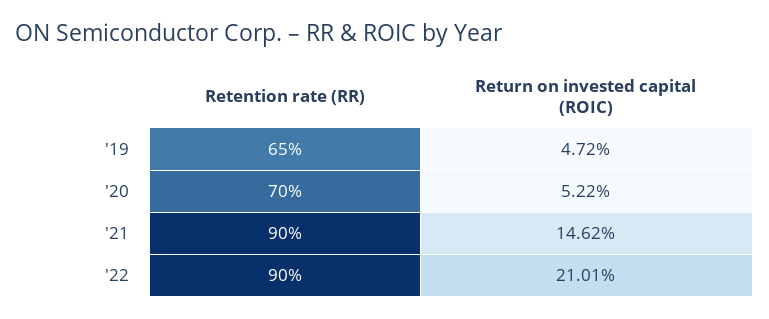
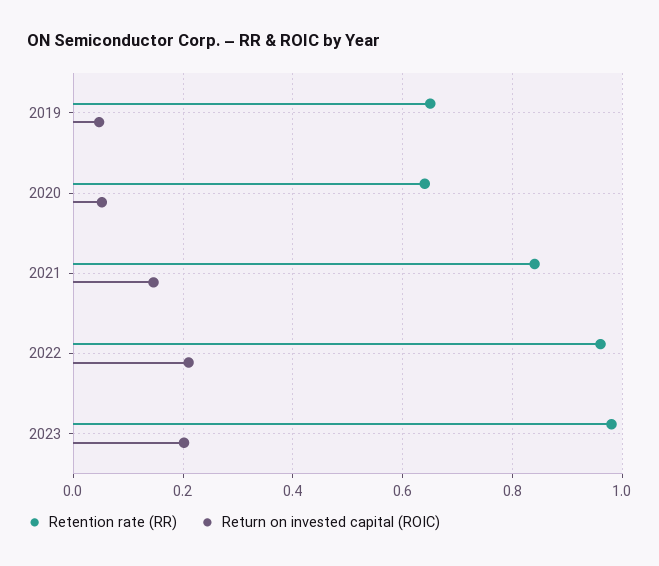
Retention rate (RR), '20: 0.7 -> 0.64
Retention rate (RR), '21: 0.9 -> 0.84
Retention rate (RR), '22: 0.9 -> 0.96
Retention rate (RR), 2023: none -> 0.98
Return on invested capital (ROIC), 2023: none -> 0.2

